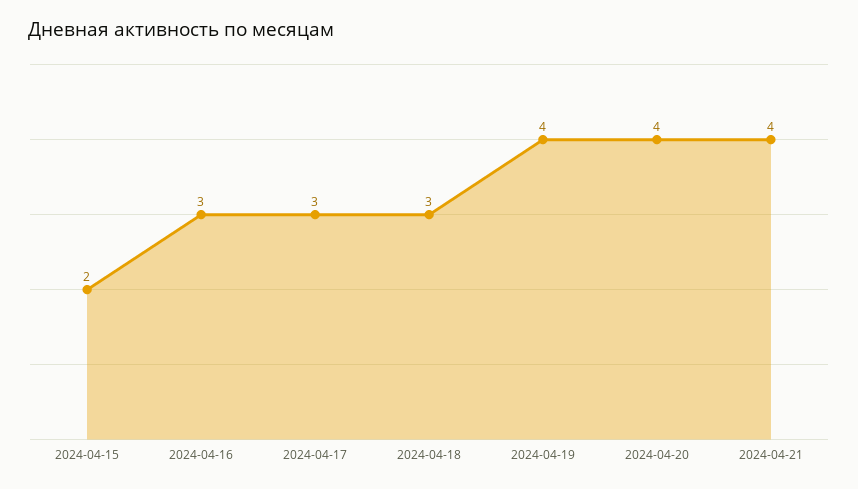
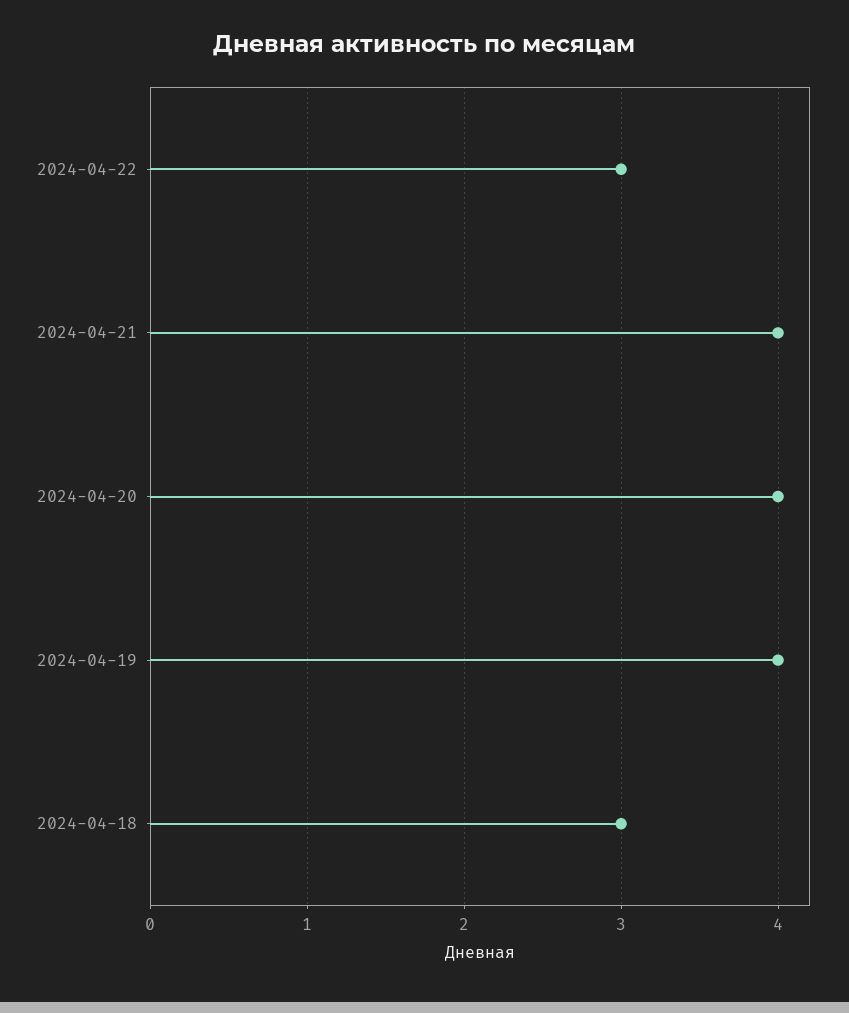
2024-04-15: 2 -> none
2024-04-16: 3 -> none
2024-04-17: 3 -> none
2024-04-22: none -> 3

